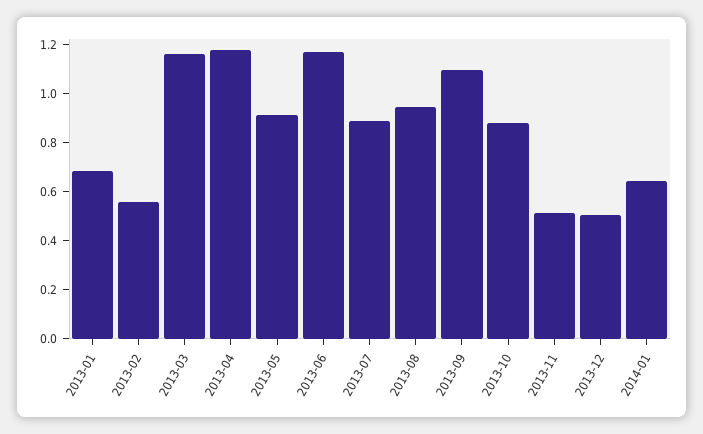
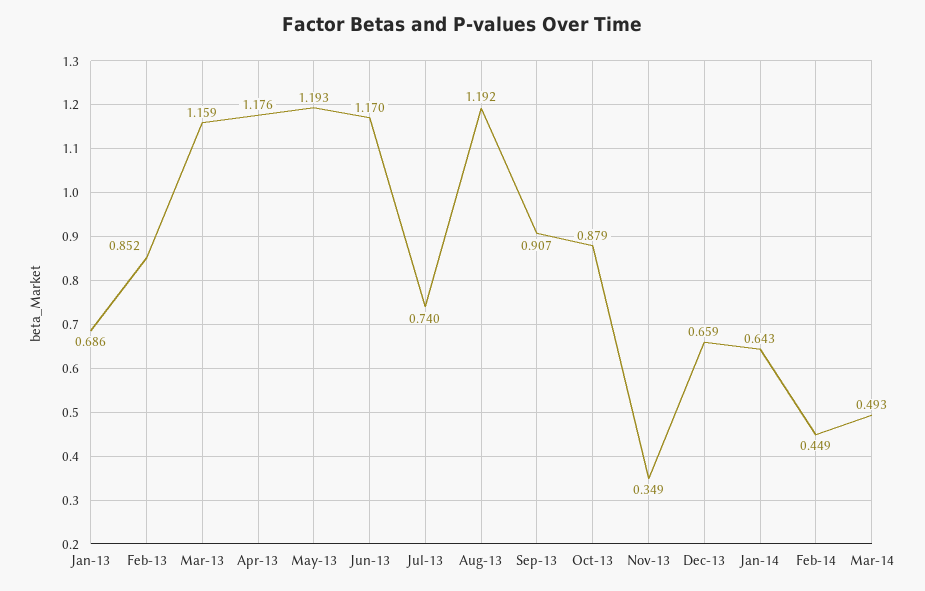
2013-02: 0.55 -> 0.852
2013-05: 0.9 -> 1.193
2013-07: 0.9 -> 0.74
2013-08: 0.95 -> 1.192
2013-09: 1.1 -> 0.907
2013-11: 0.5 -> 0.349
2013-12: 0.5 -> 0.659
Feb-14: none -> 0.449
Mar-14: none -> 0.493

